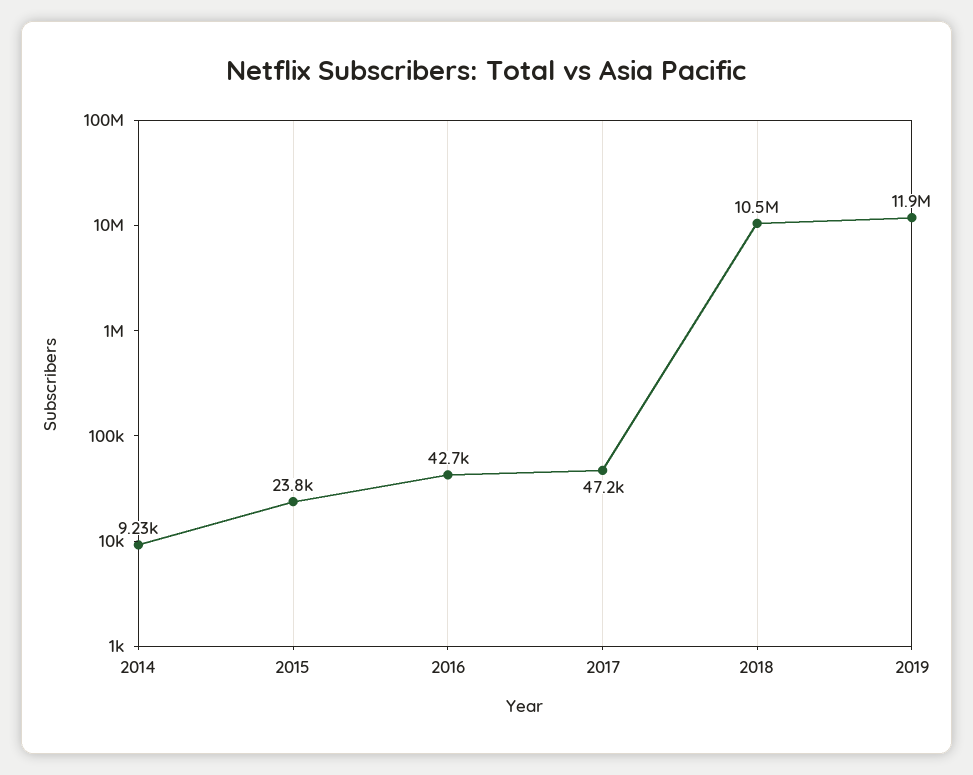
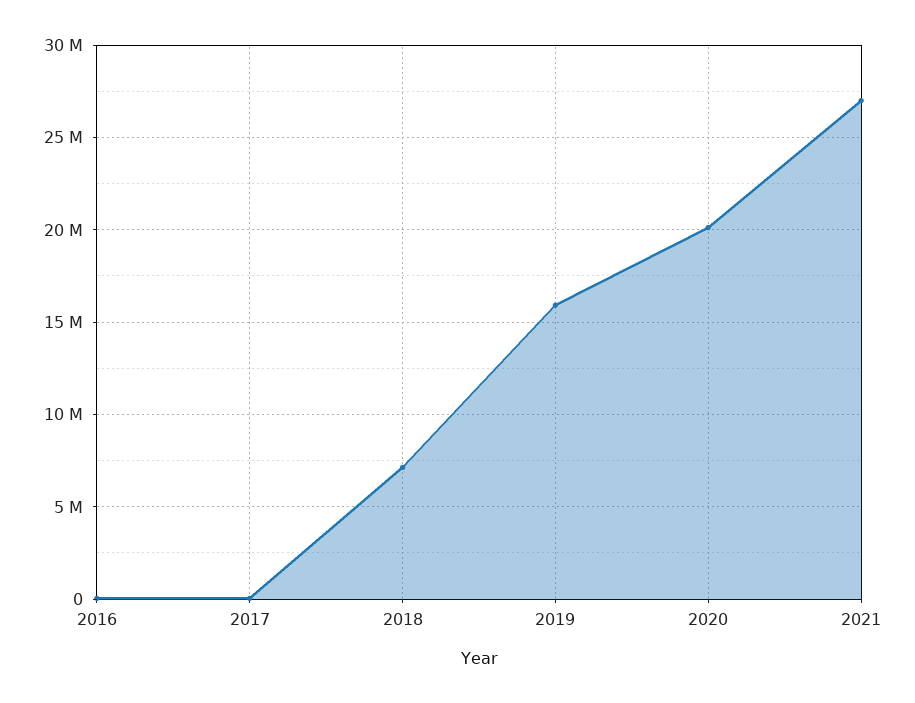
2014: 9230 -> none
2015: 23800 -> none
2018: 10500000 -> 7000000
2019: 11900000 -> 16000000
2020: none -> 20000000
2021: none -> 27000000

